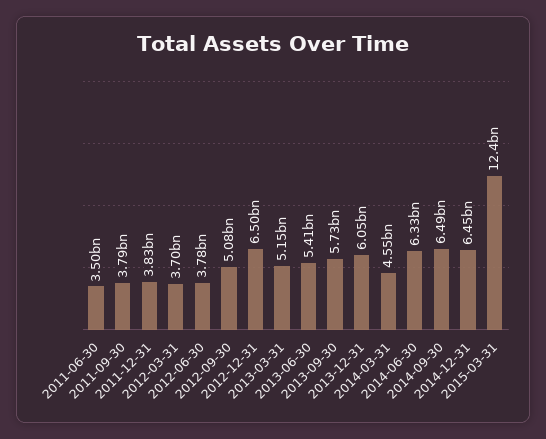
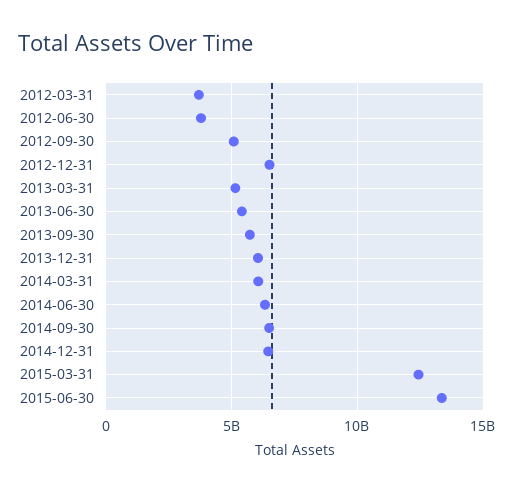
2011-06-30: 3500000000 -> none
2011-09-30: 3790000000 -> none
2011-12-31: 3830000000 -> none
2014-03-31: 4550000000 -> 6000000000
2015-06-30: none -> 13500000000

